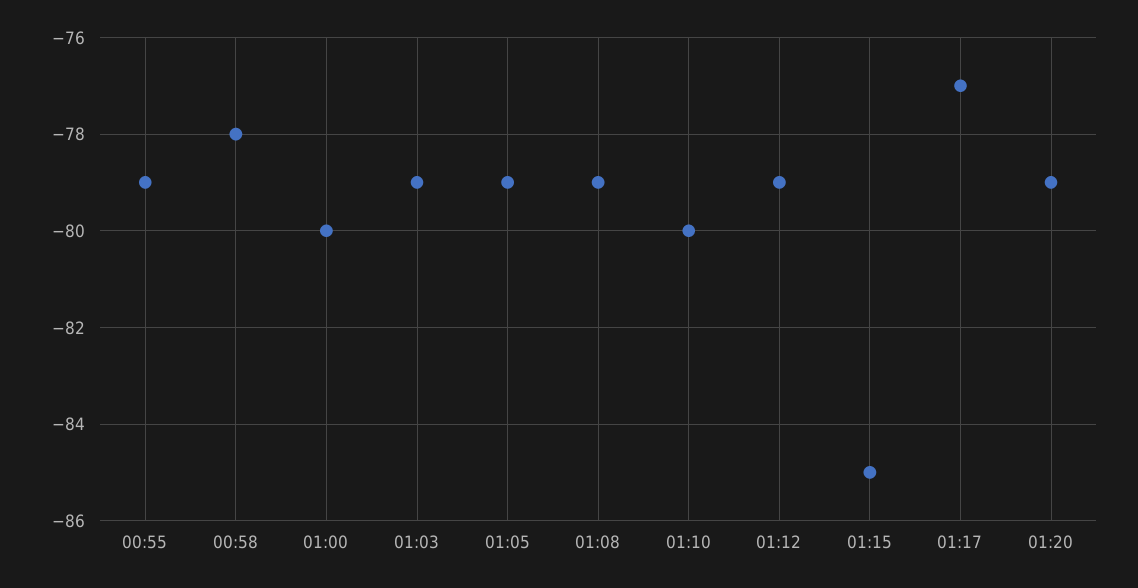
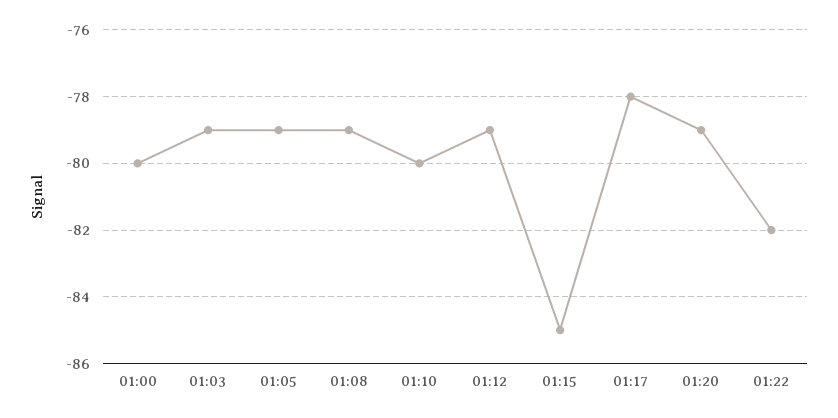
00:55: -79 -> none
00:58: -78 -> none
01:17: -77 -> -78
01:22: none -> -82

